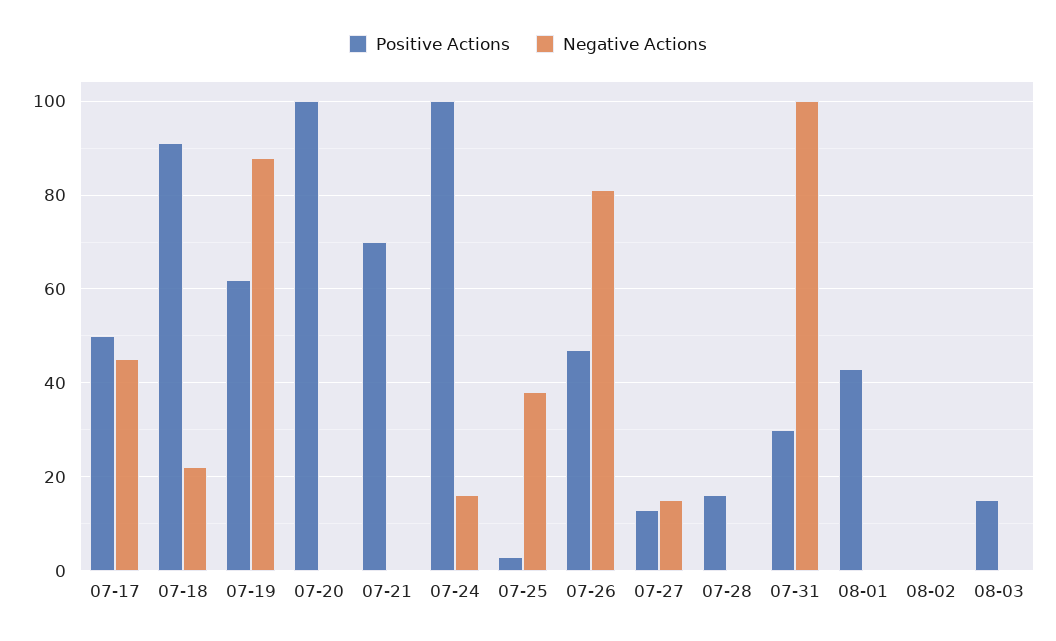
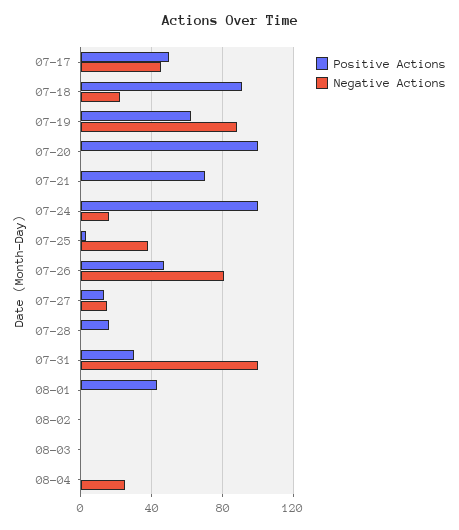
Positive Actions, 08-03: 15 -> 0
Positive Actions, 08-04: none -> 0
Negative Actions, 08-04: none -> 25

